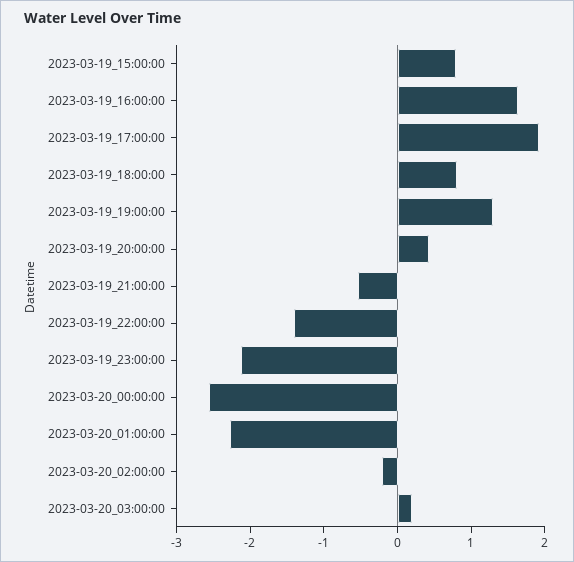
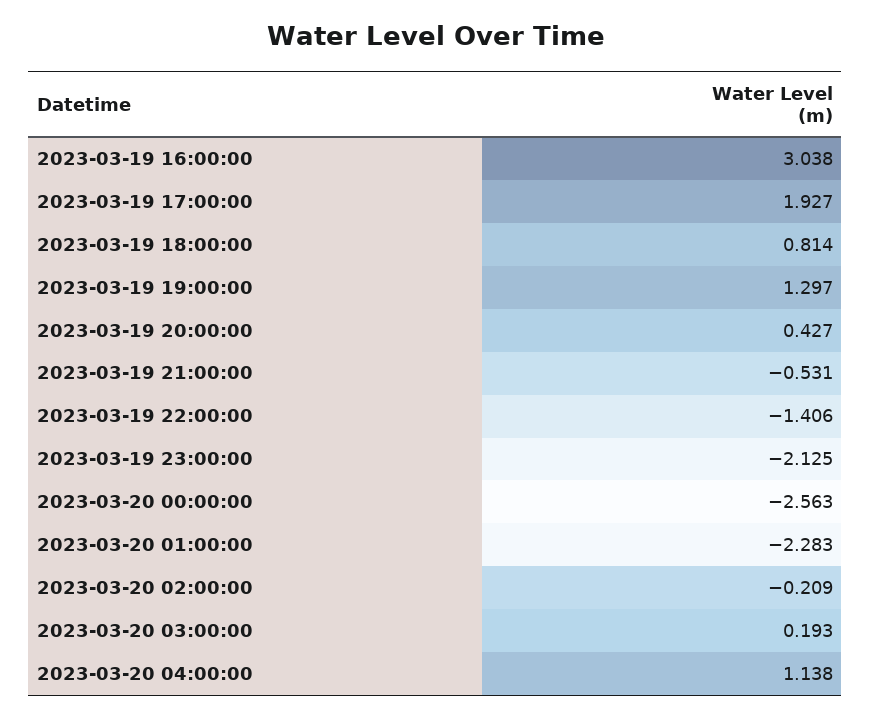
2023-03-19_15:00:00: 0.8 -> none
2023-03-19_16:00:00: 1.6 -> 3.038
2023-03-20 04:00:00: none -> 1.138

